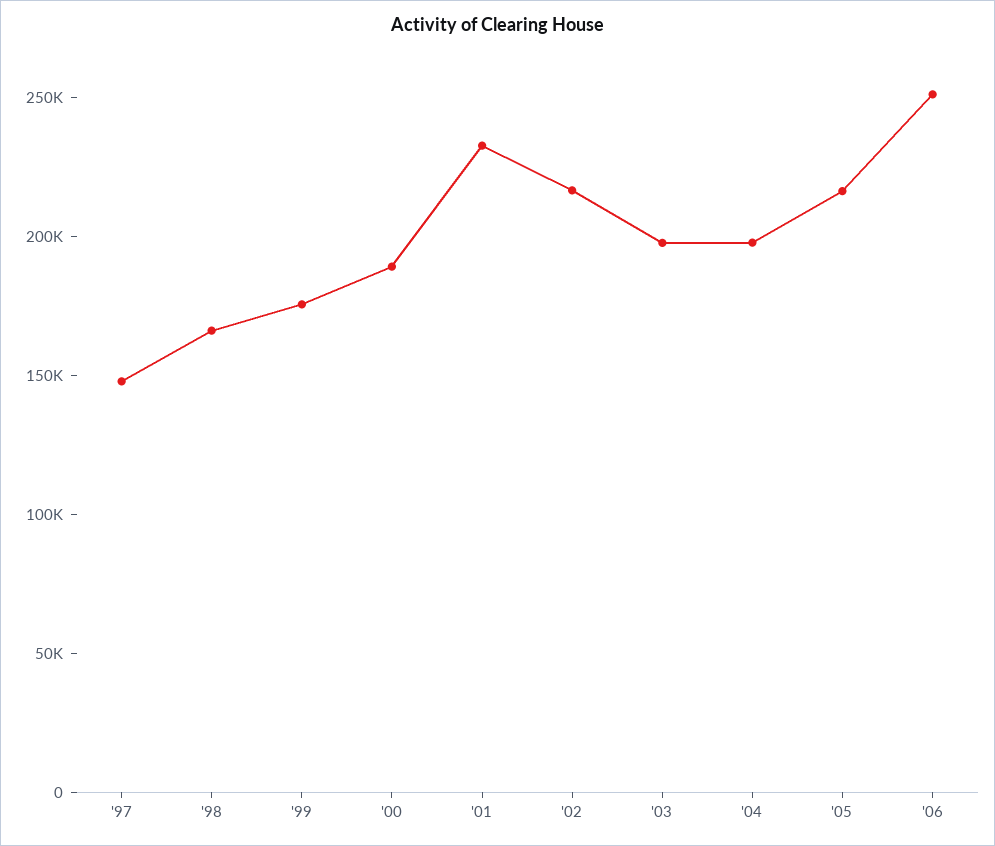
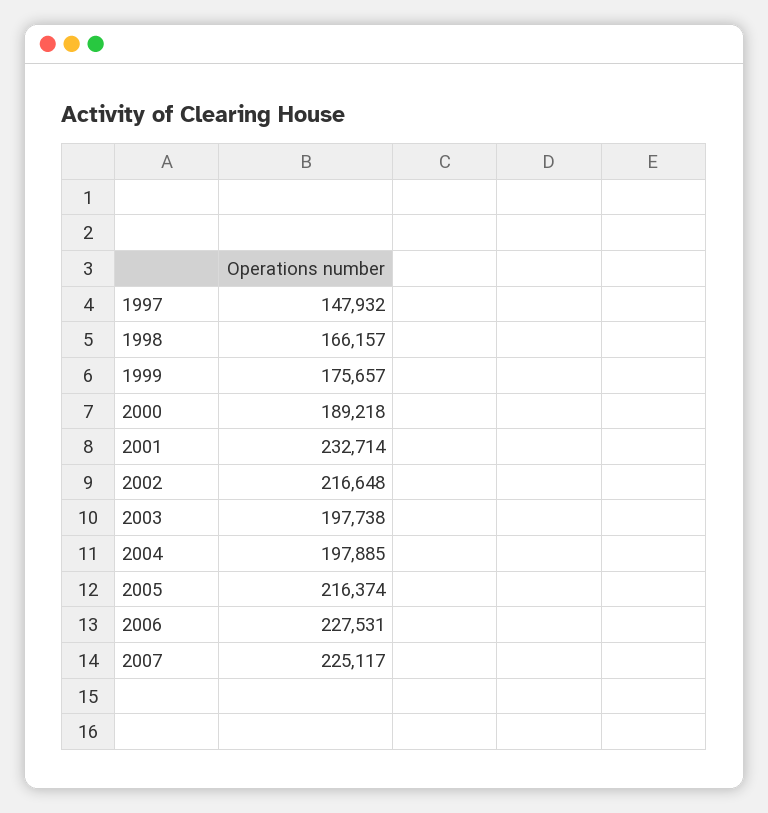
'06: 250000 -> 227531
2007: none -> 225117

